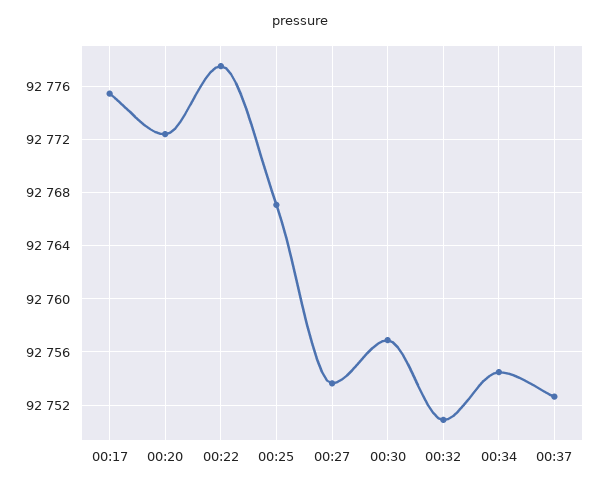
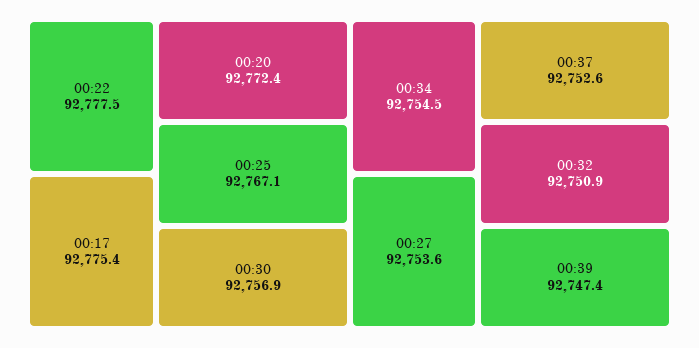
00:39: none -> 92747.4

